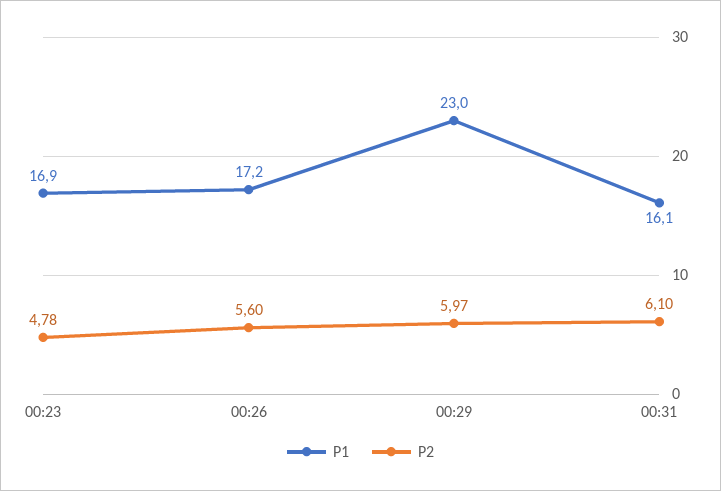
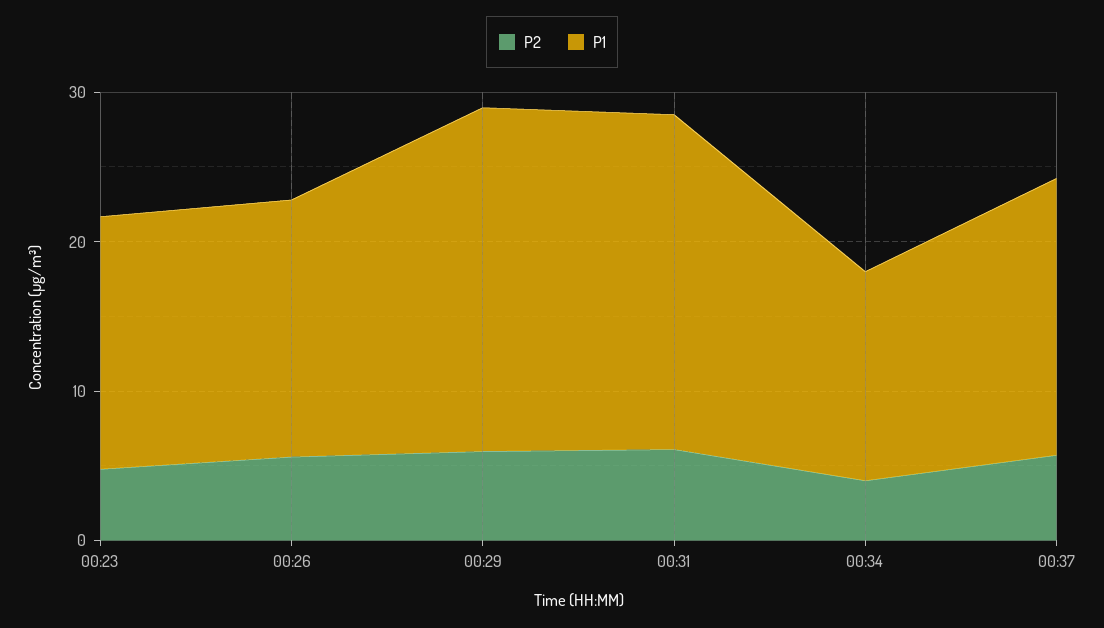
P1, 00:31: 16.1 -> 22
P2, 00:34: none -> 4
P1, 00:34: none -> 14
P2, 00:37: none -> 6
P1, 00:37: none -> 18

